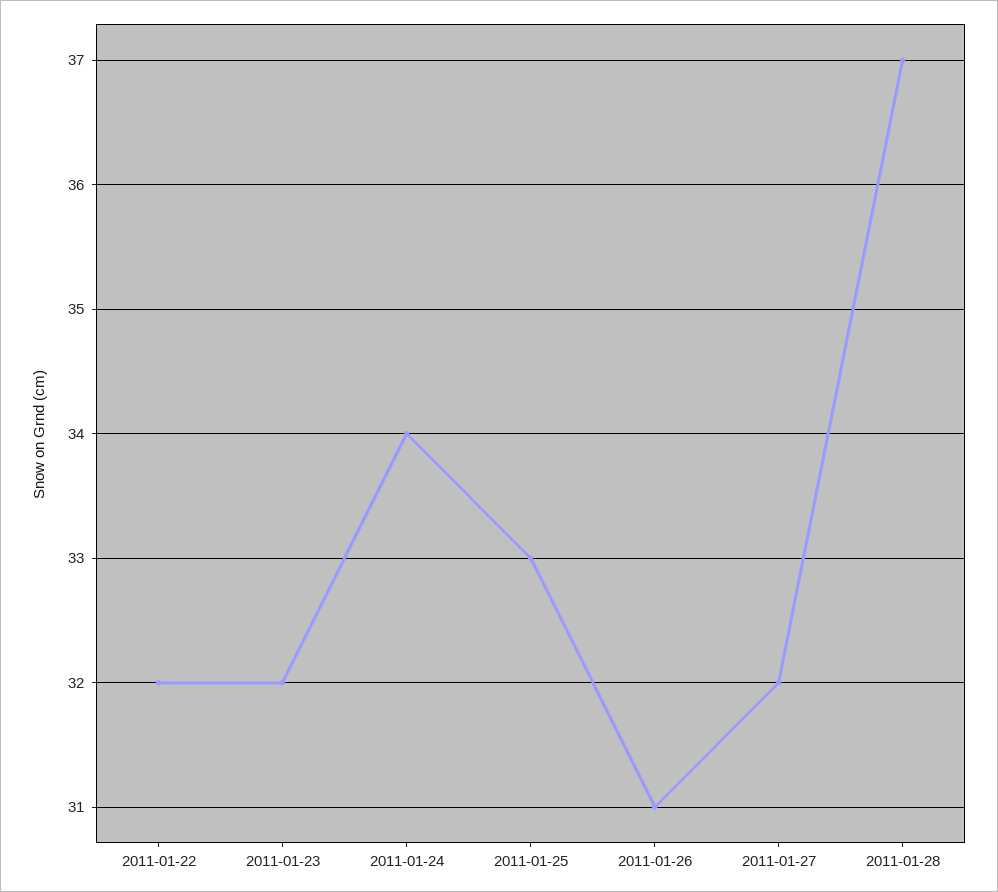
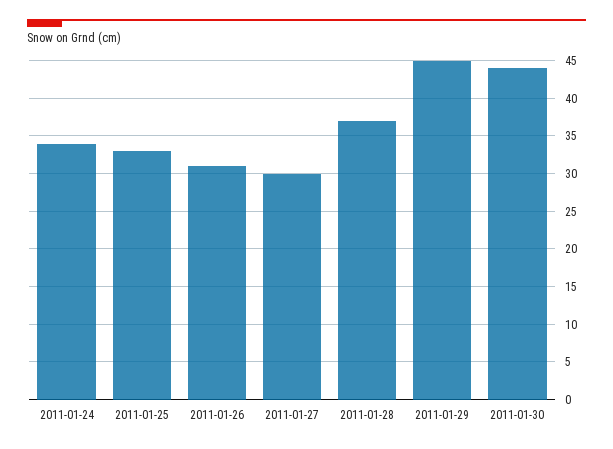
2011-01-22: 32 -> none
2011-01-23: 32 -> none
2011-01-27: 32 -> 30
2011-01-29: none -> 45
2011-01-30: none -> 44

